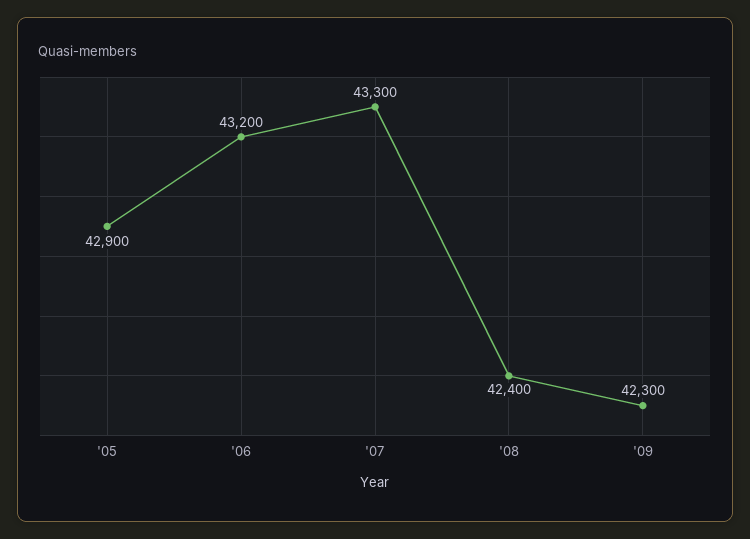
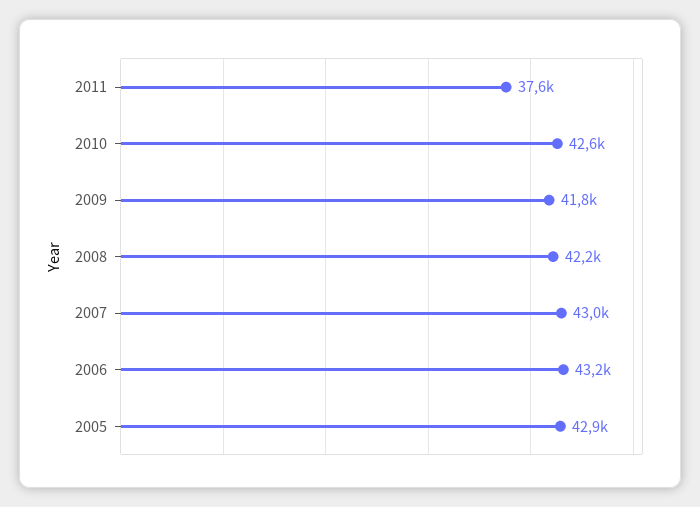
'07: 43300 -> 43000
'08: 42400 -> 42200
'09: 42300 -> 41800
2011: none -> 37600
2010: none -> 42600

